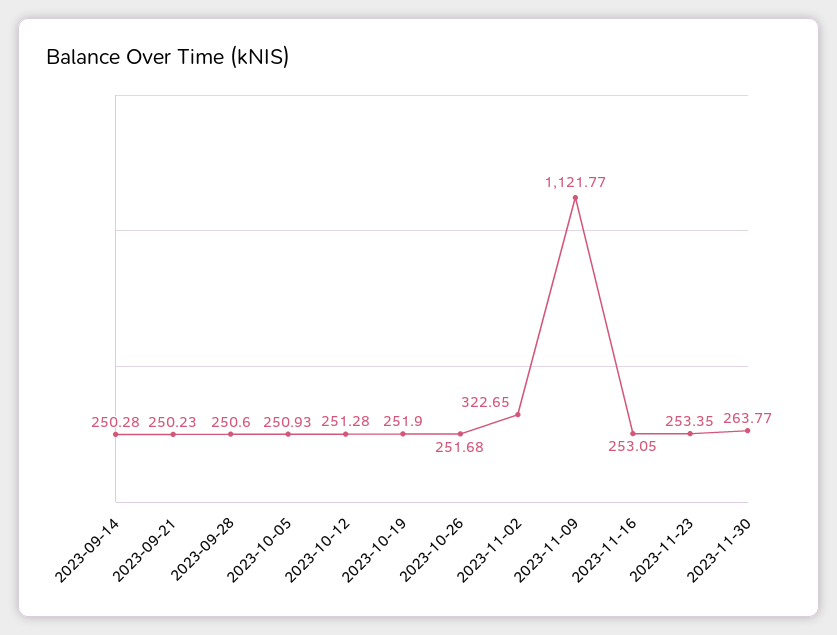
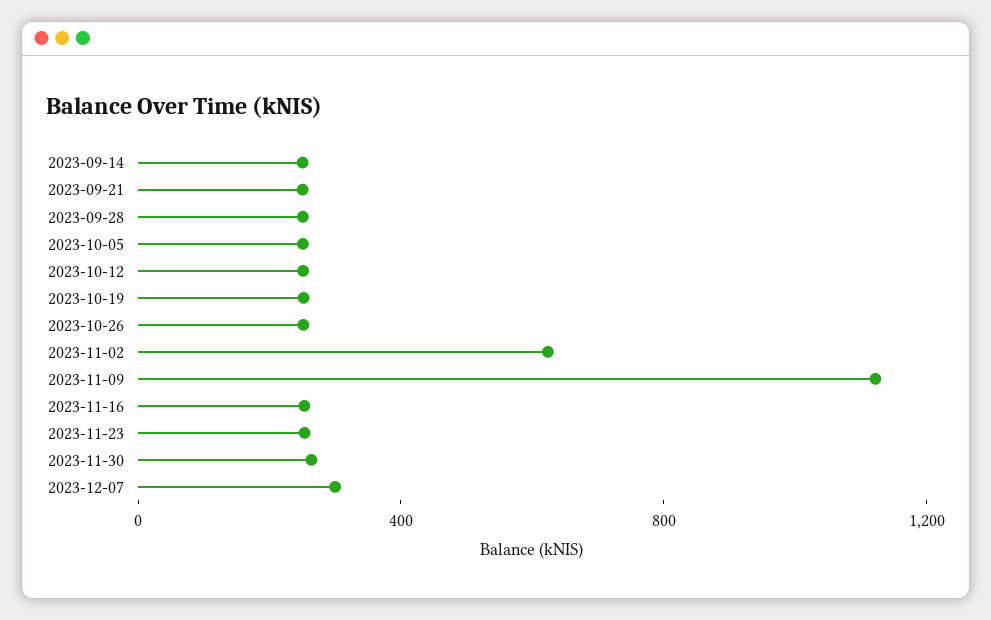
2023-11-02: 322.65 -> 600
2023-12-07: none -> 300

